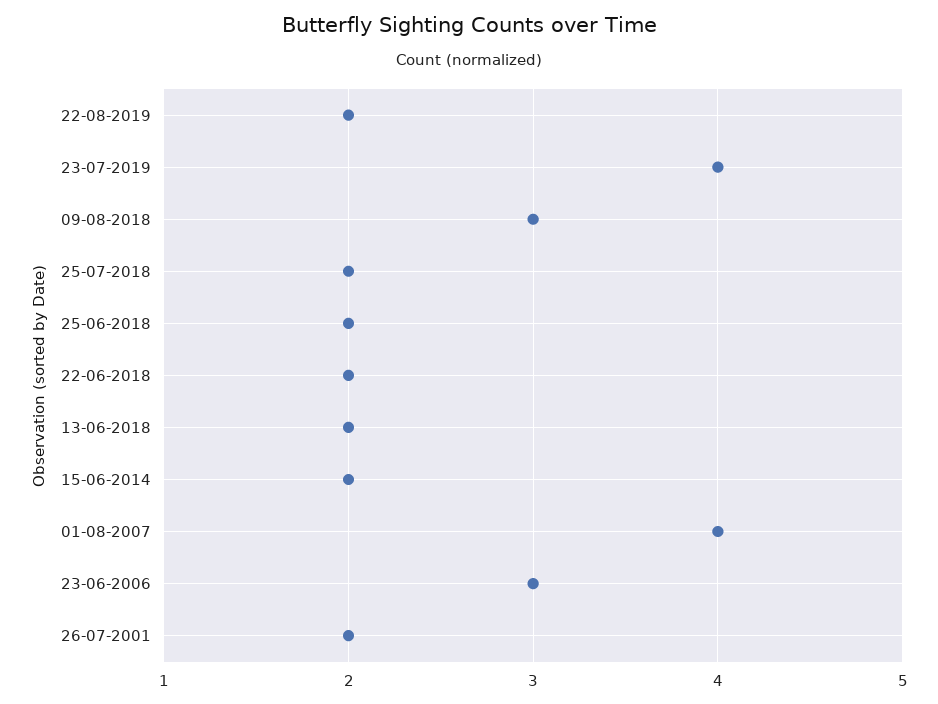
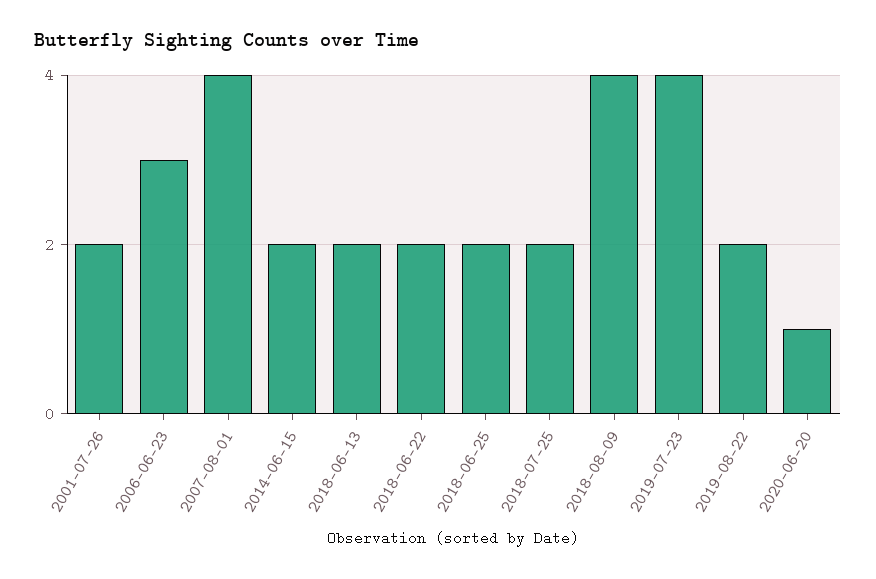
09-08-2018: 3 -> 4
2020-06-20: none -> 1

